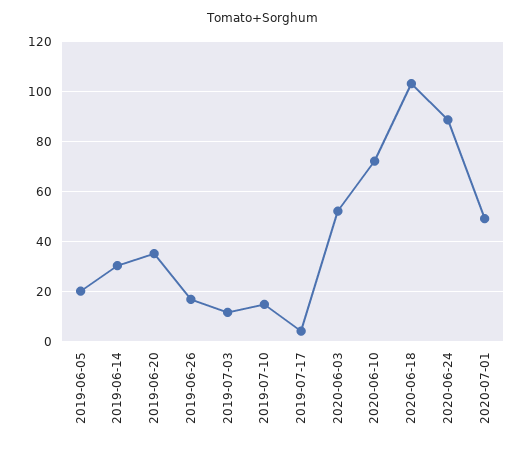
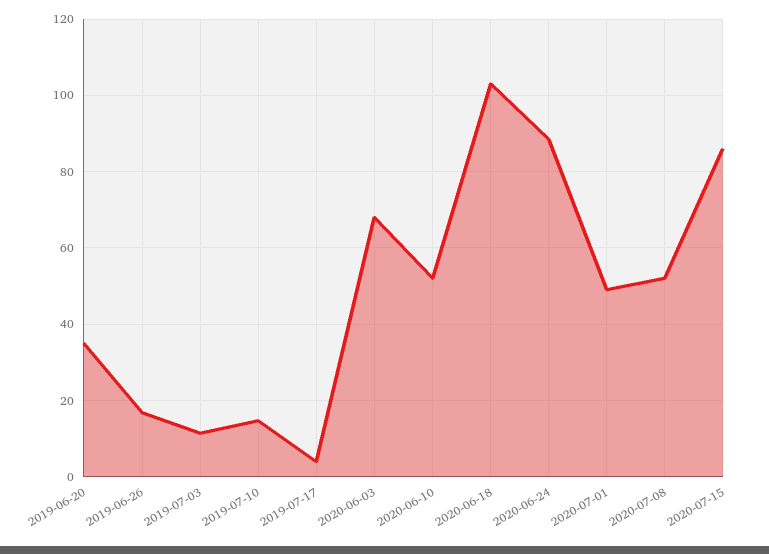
2019-06-05: 20 -> none
2019-06-14: 30 -> none
2020-06-03: 52.5 -> 68
2020-06-10: 72.5 -> 52
2020-07-08: none -> 52
2020-07-15: none -> 86

